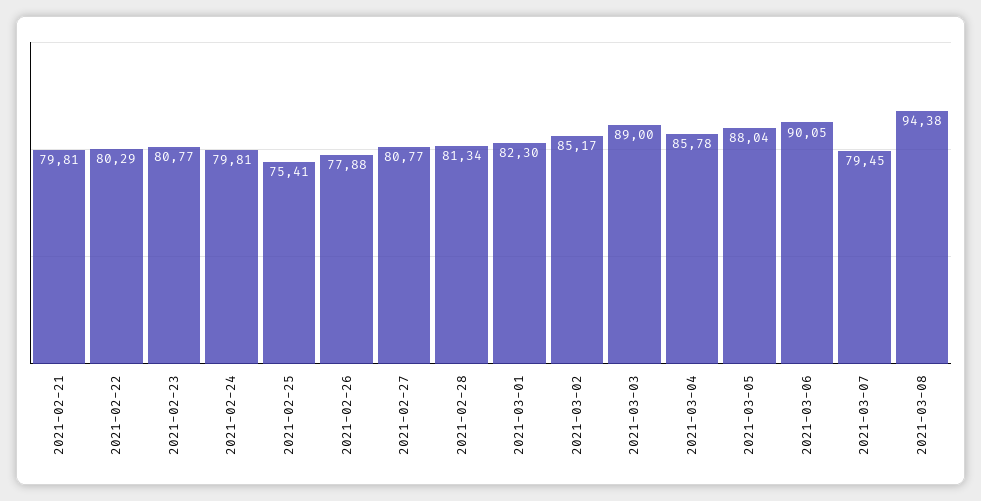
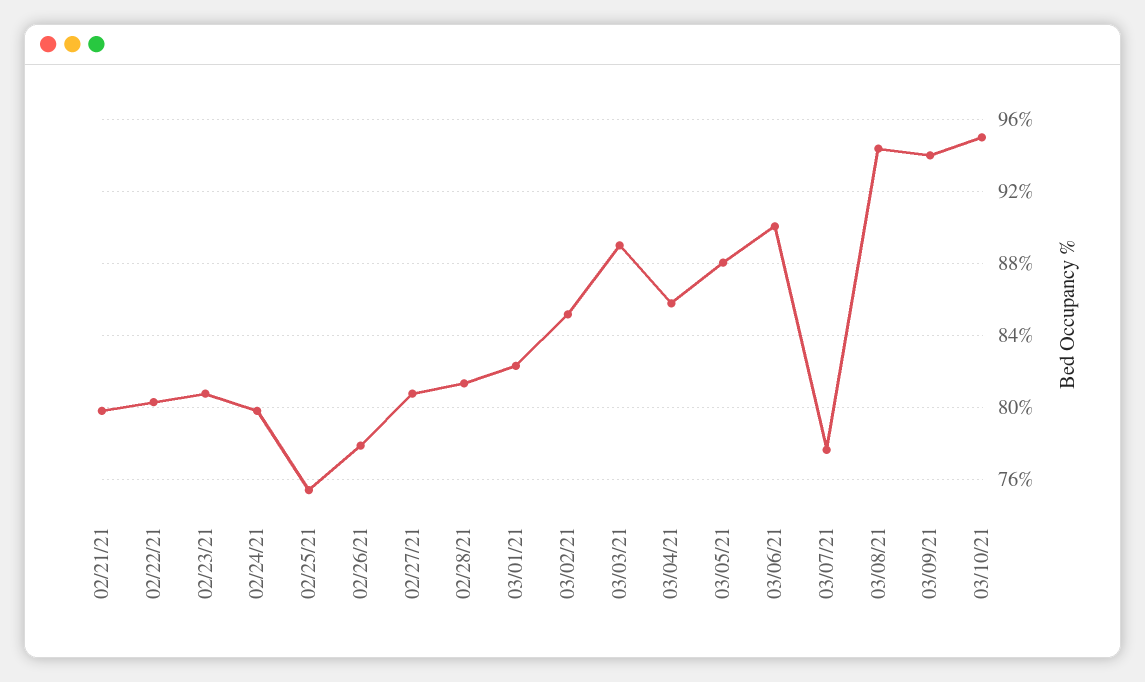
2021-03-07: 79.45 -> 77.5
03/09/21: none -> 94
03/10/21: none -> 95

